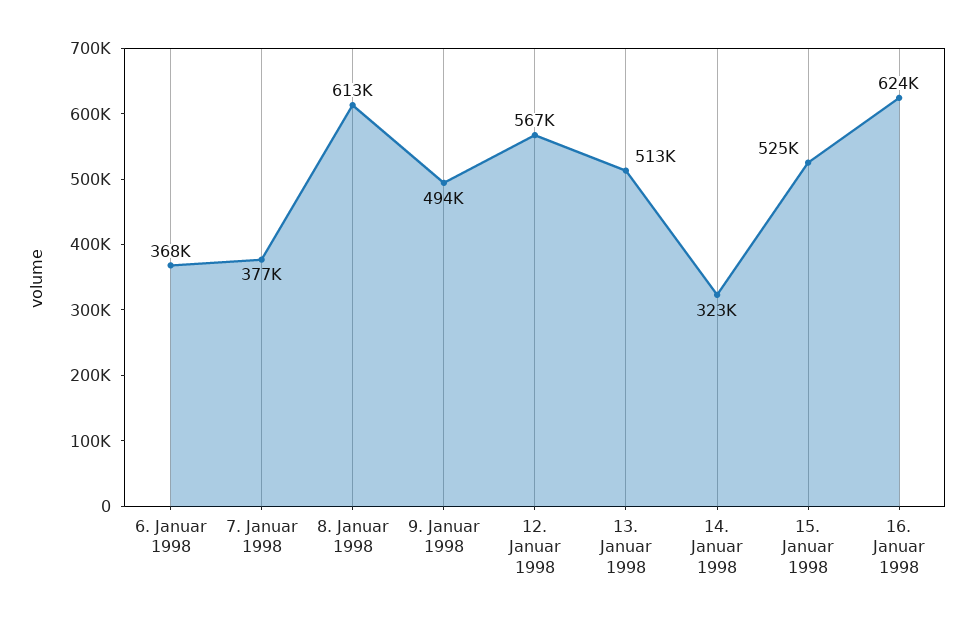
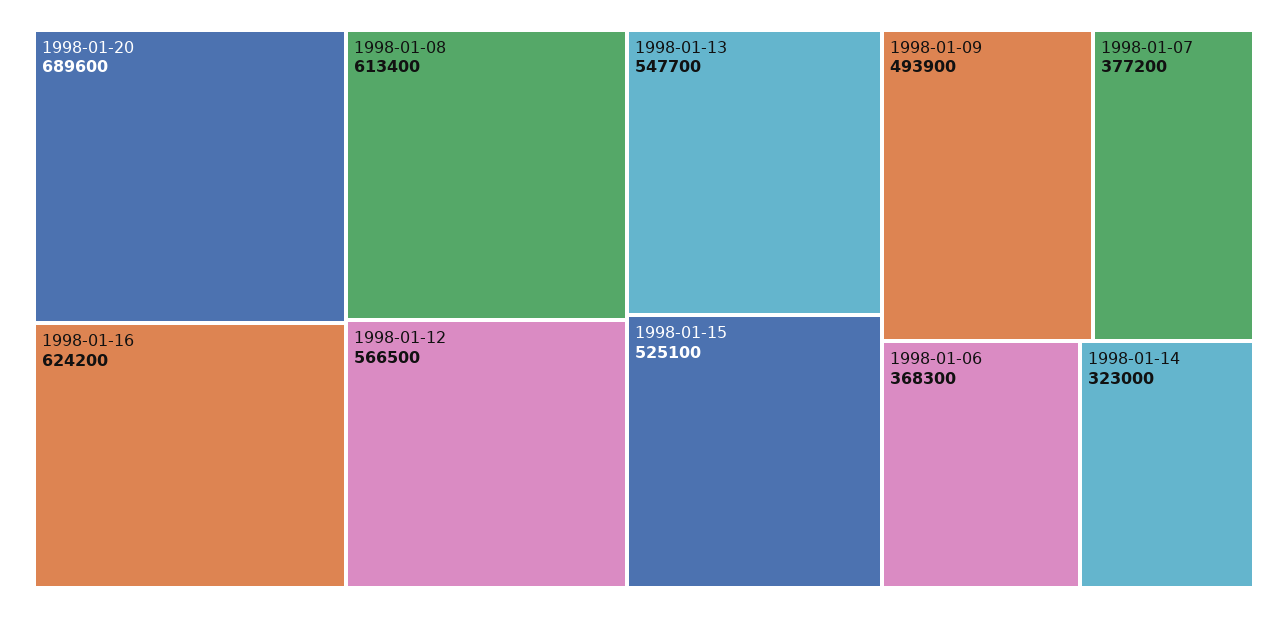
13. Januar 1998: 513000 -> 547700
1998-01-20: none -> 689600

